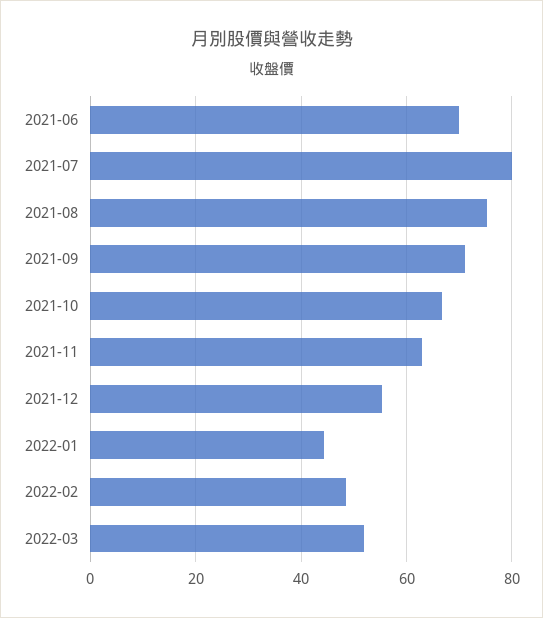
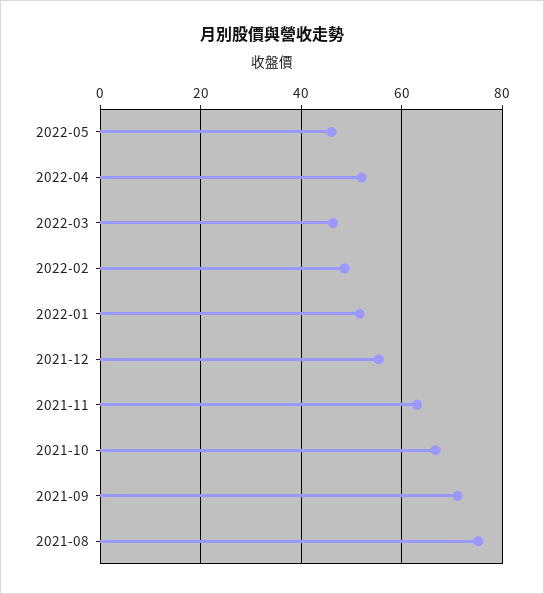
2021-06: 70 -> none
2021-07: 80 -> none
2022-01: 44 -> 52
2022-03: 52 -> 46
2022-05: none -> 46
2022-04: none -> 52

